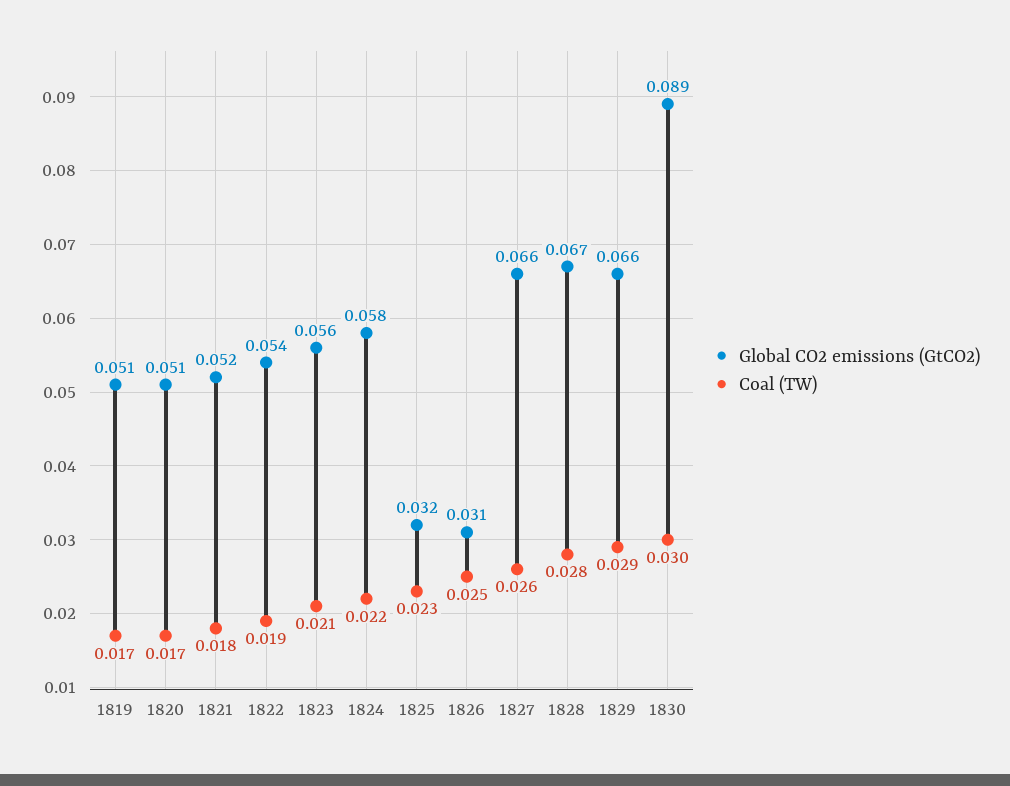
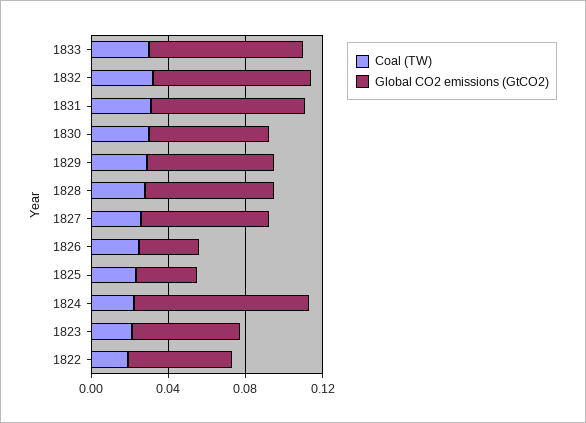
Global CO2 emissions (GtCO2), 1819: 0.051 -> none
Coal (TW), 1819: 0.017 -> none
Global CO2 emissions (GtCO2), 1820: 0.051 -> none
Coal (TW), 1820: 0.017 -> none
Global CO2 emissions (GtCO2), 1821: 0.052 -> none
Coal (TW), 1821: 0.018 -> none
Global CO2 emissions (GtCO2), 1824: 0.058 -> 0.09
Global CO2 emissions (GtCO2), 1830: 0.089 -> 0.06
Coal (TW), 1833: none -> 0.03
Global CO2 emissions (GtCO2), 1833: none -> 0.08
Coal (TW), 1832: none -> 0.03
Global CO2 emissions (GtCO2), 1832: none -> 0.08
Coal (TW), 1831: none -> 0.03
Global CO2 emissions (GtCO2), 1831: none -> 0.08

